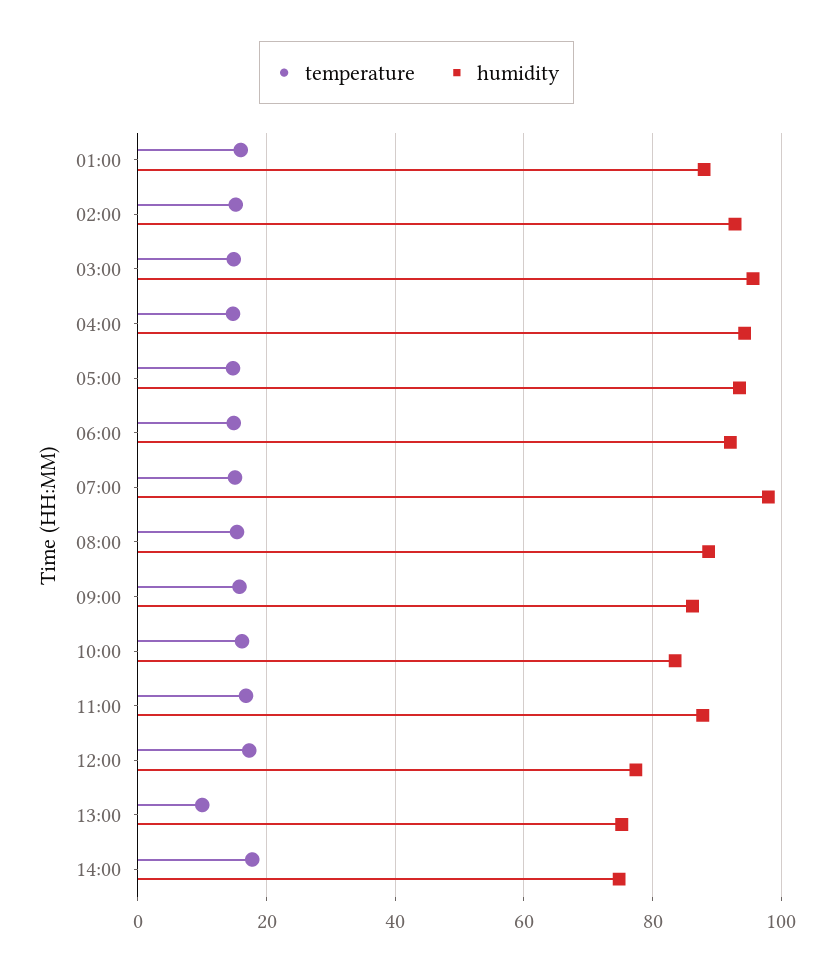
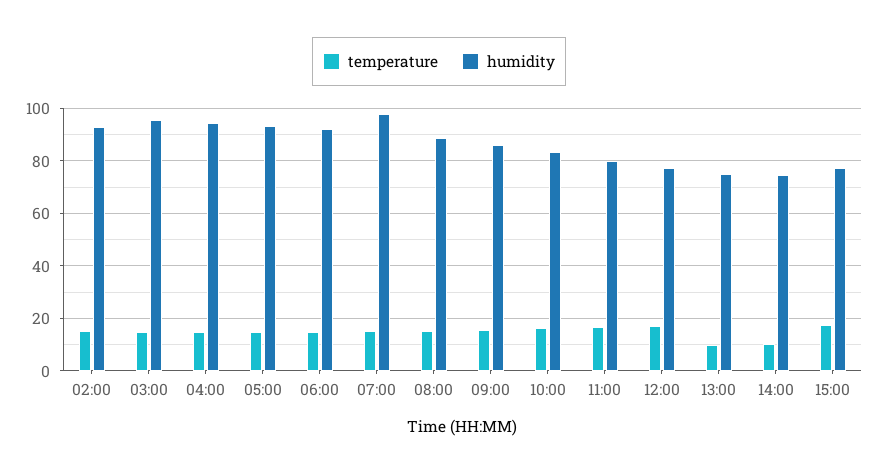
temperature, 01:00: 16 -> none
humidity, 01:00: 88 -> none
humidity, 11:00: 88 -> 80
temperature, 14:00: 18 -> 10
temperature, 15:00: none -> 17.5
humidity, 15:00: none -> 77.5

